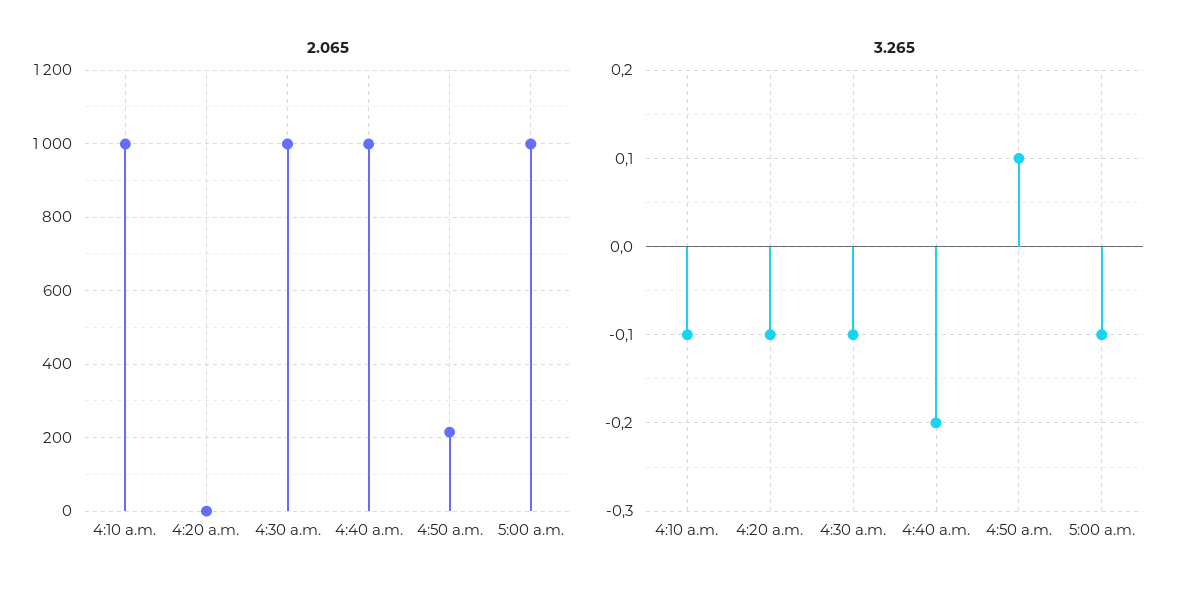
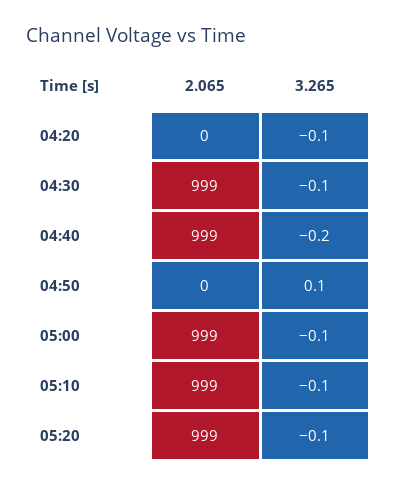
2.065, 4:10 a.m.: 1000 -> none
2.065, 4:50 a.m.: 220 -> 0
3.265, 4:10 a.m.: -0.1 -> none
2.065, 05:10: none -> 999
3.265, 05:10: none -> -0.1
2.065, 05:20: none -> 999
3.265, 05:20: none -> -0.1

